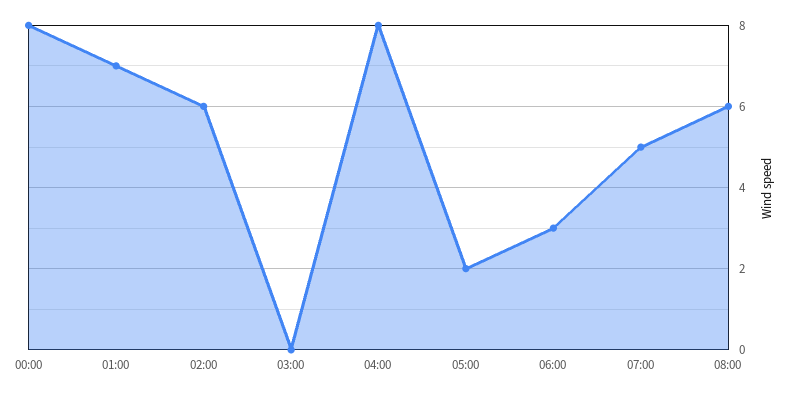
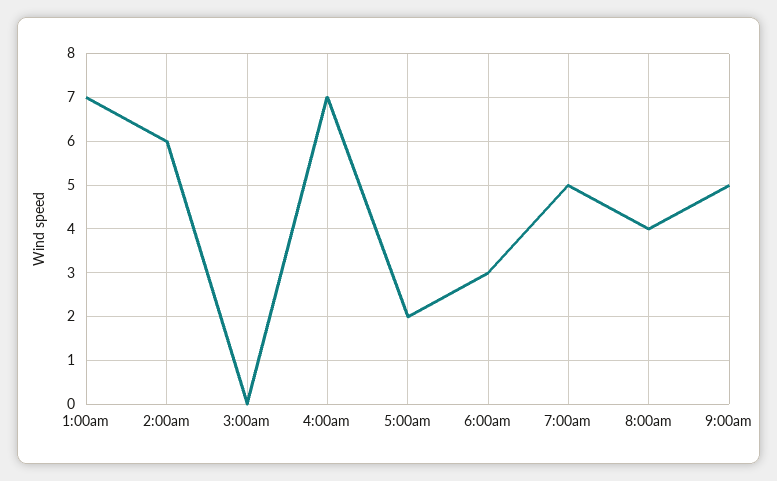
00:00: 8 -> none
04:00: 8 -> 7
08:00: 6 -> 4
9:00am: none -> 5

